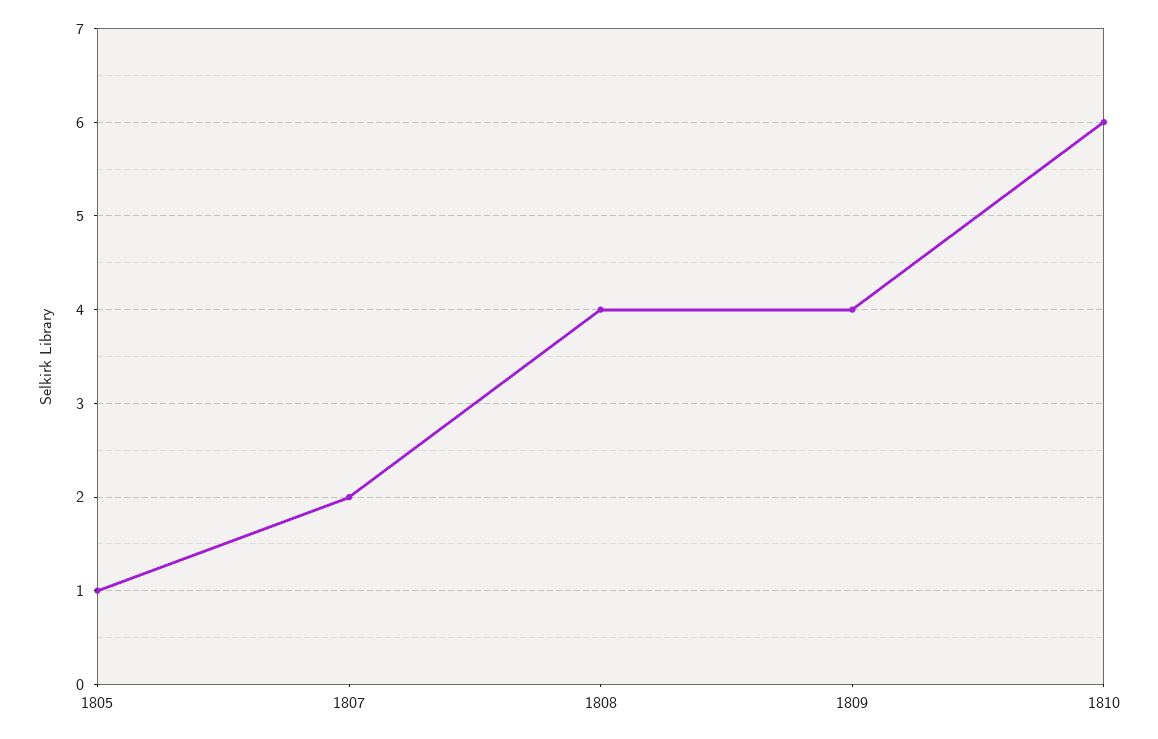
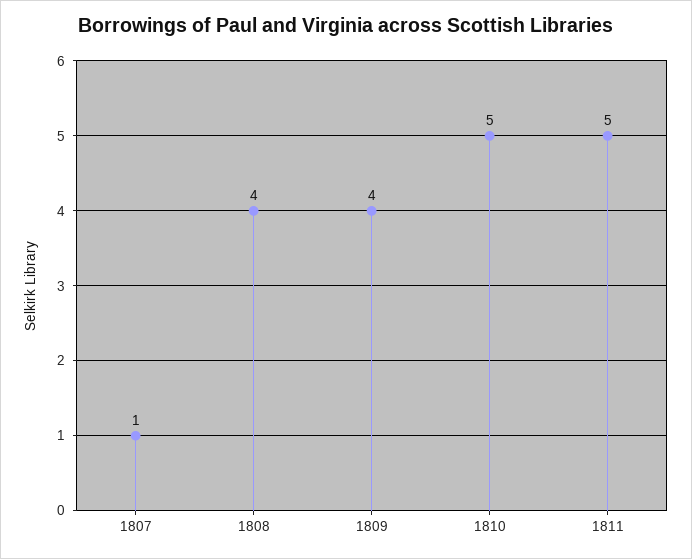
1805: 1 -> none
1807: 2 -> 1
1810: 6 -> 5
1811: none -> 5

